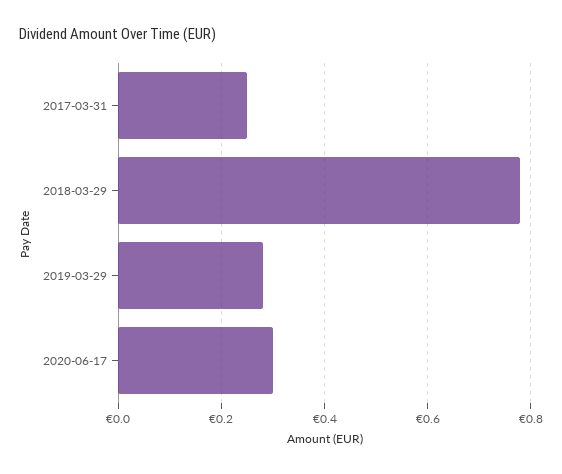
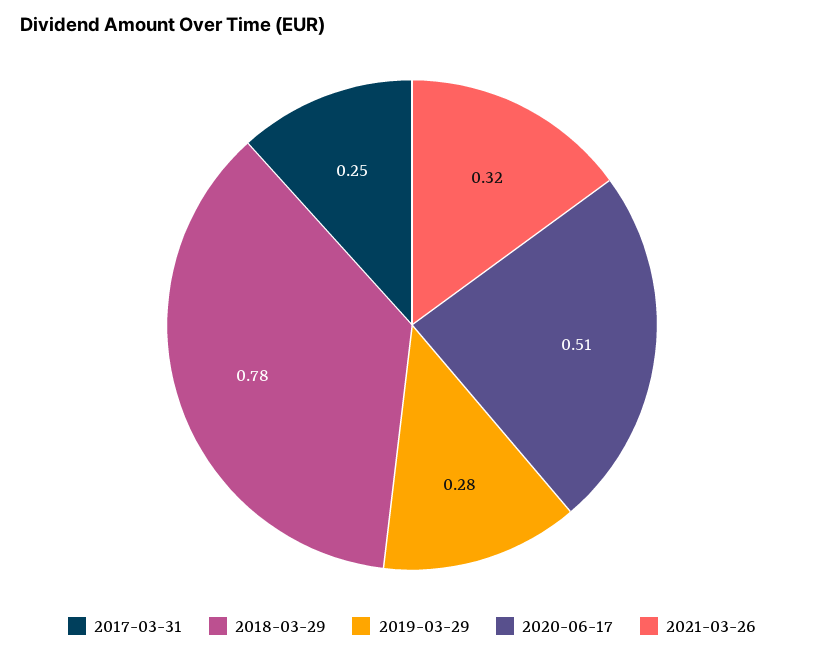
2020-06-17: 0.3 -> 0.51
2021-03-26: none -> 0.32

